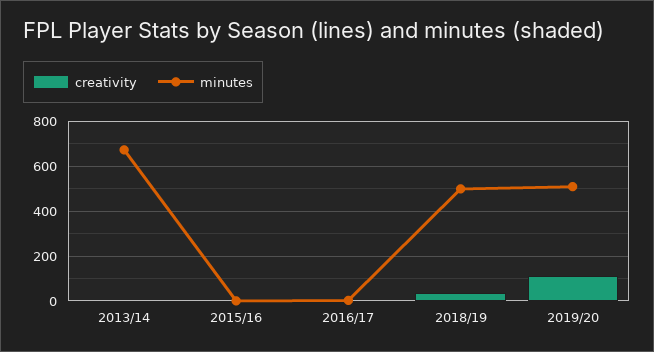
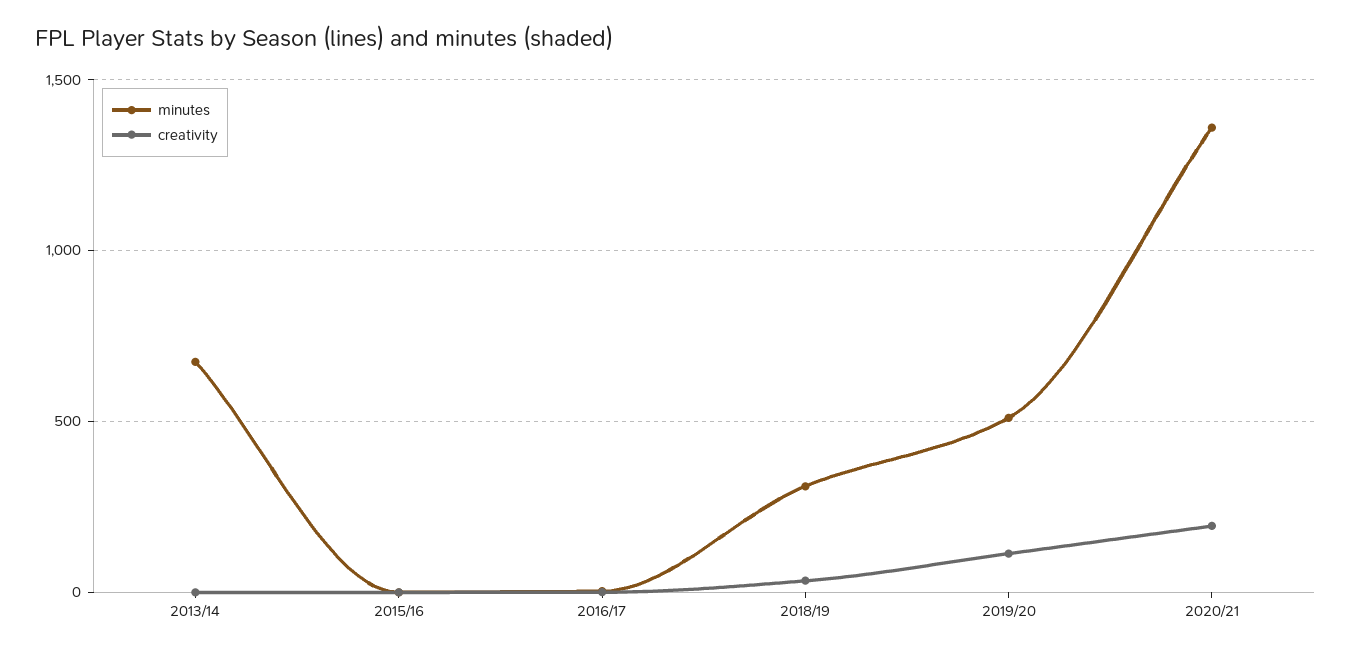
minutes, 2018/19: 500 -> 300
minutes, 2020/21: none -> 1350
creativity, 2020/21: none -> 200

